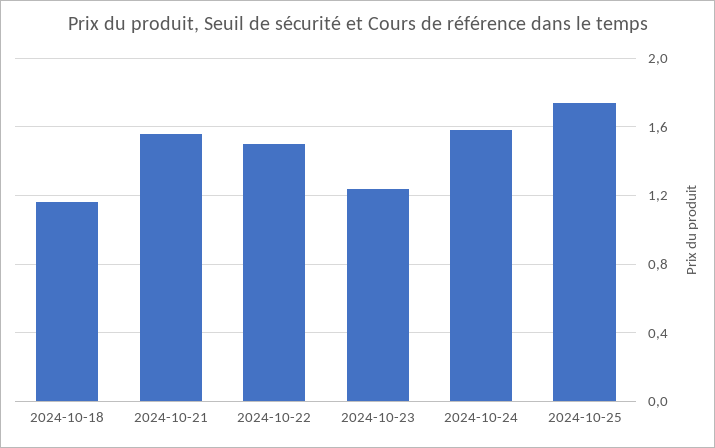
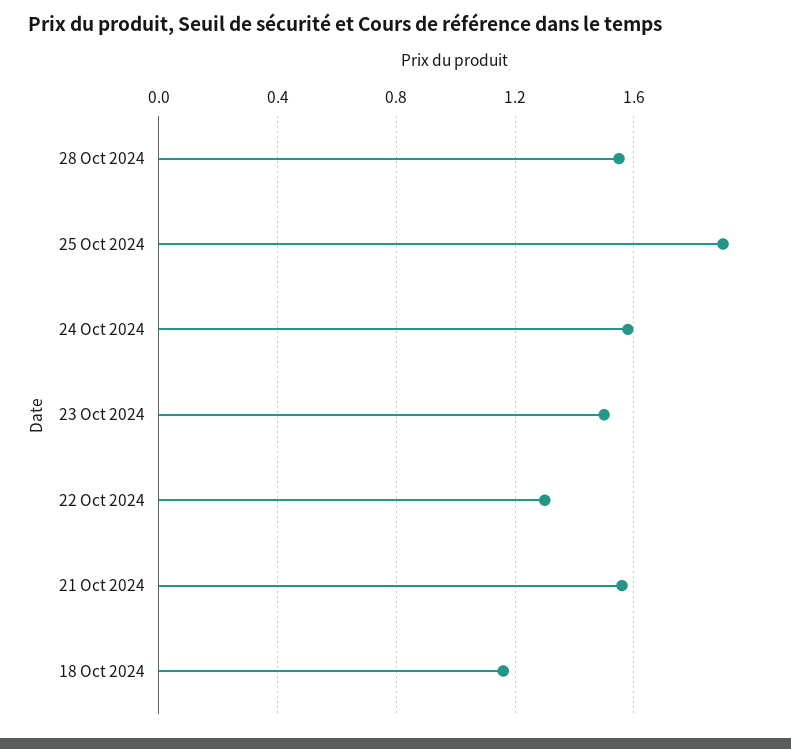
2024-10-22: 1.5 -> 1.3
2024-10-23: 1.25 -> 1.5
2024-10-25: 1.75 -> 1.9
28 Oct 2024: none -> 1.55

